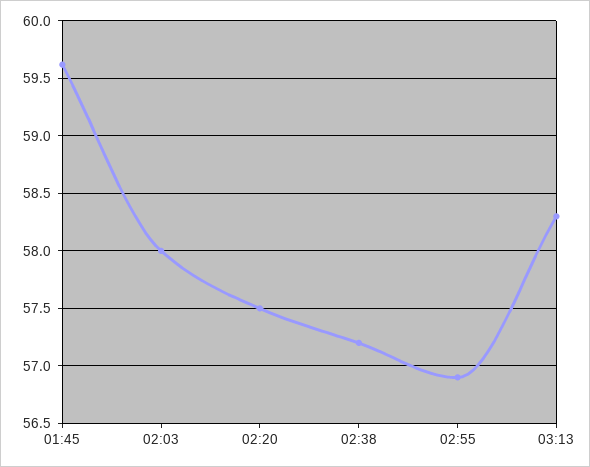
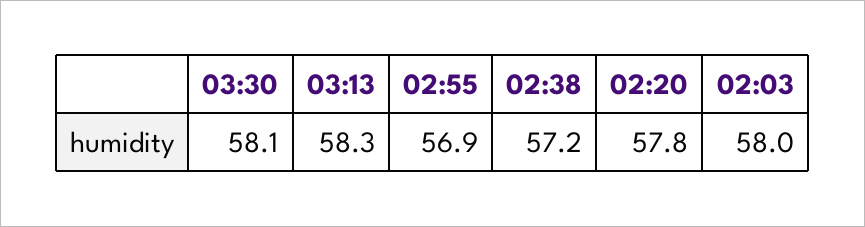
01:45: 59.6 -> none
02:20: 57.5 -> 57.8
03:30: none -> 58.1

